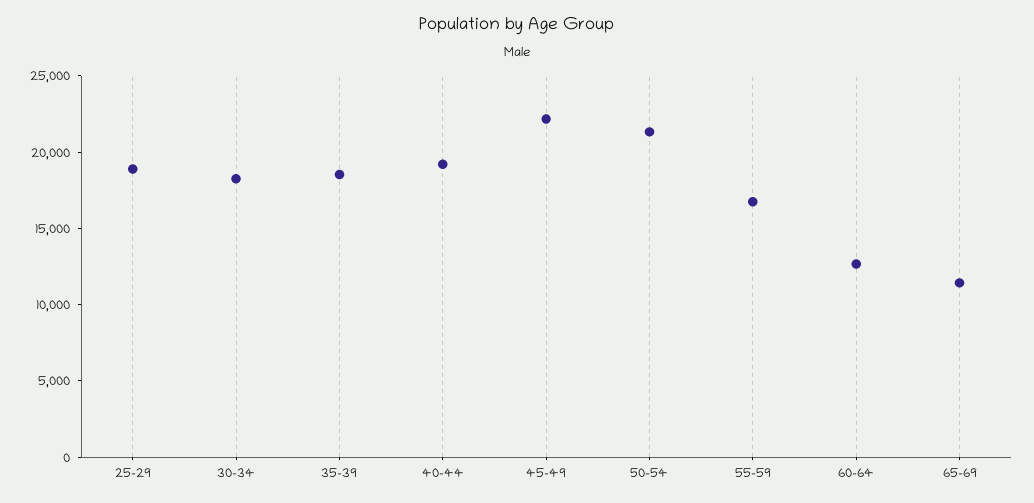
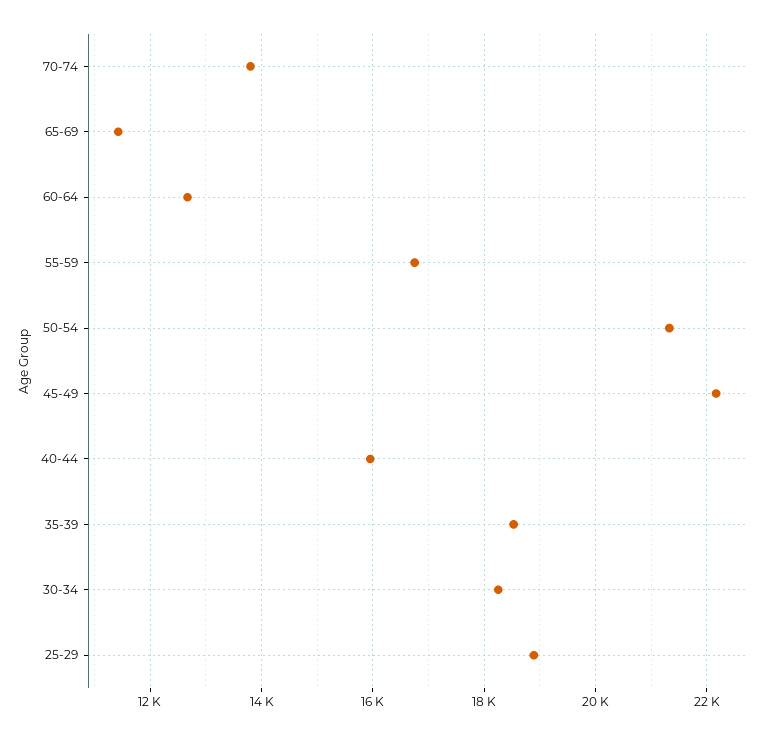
40-44: 19000 -> 16000
70-74: none -> 13800

